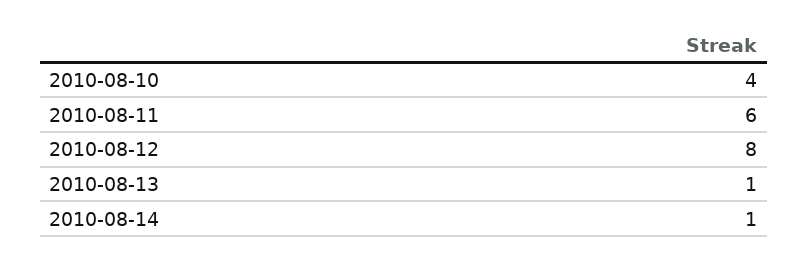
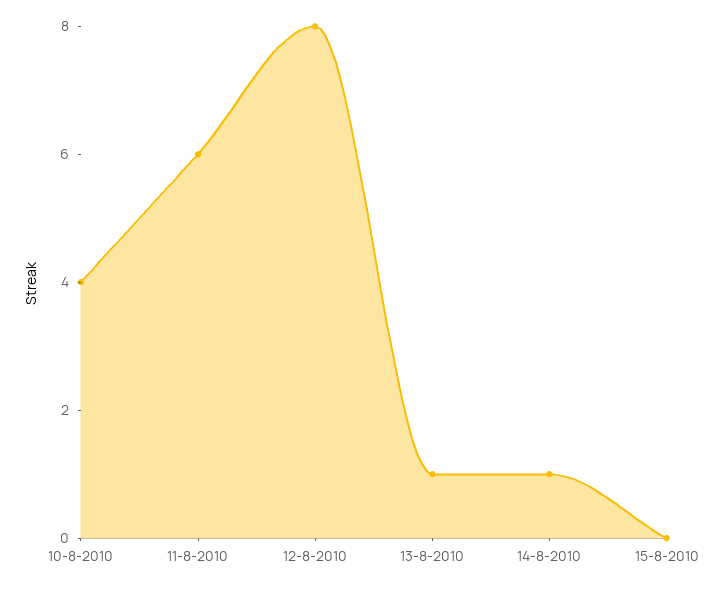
15-8-2010: none -> 0

